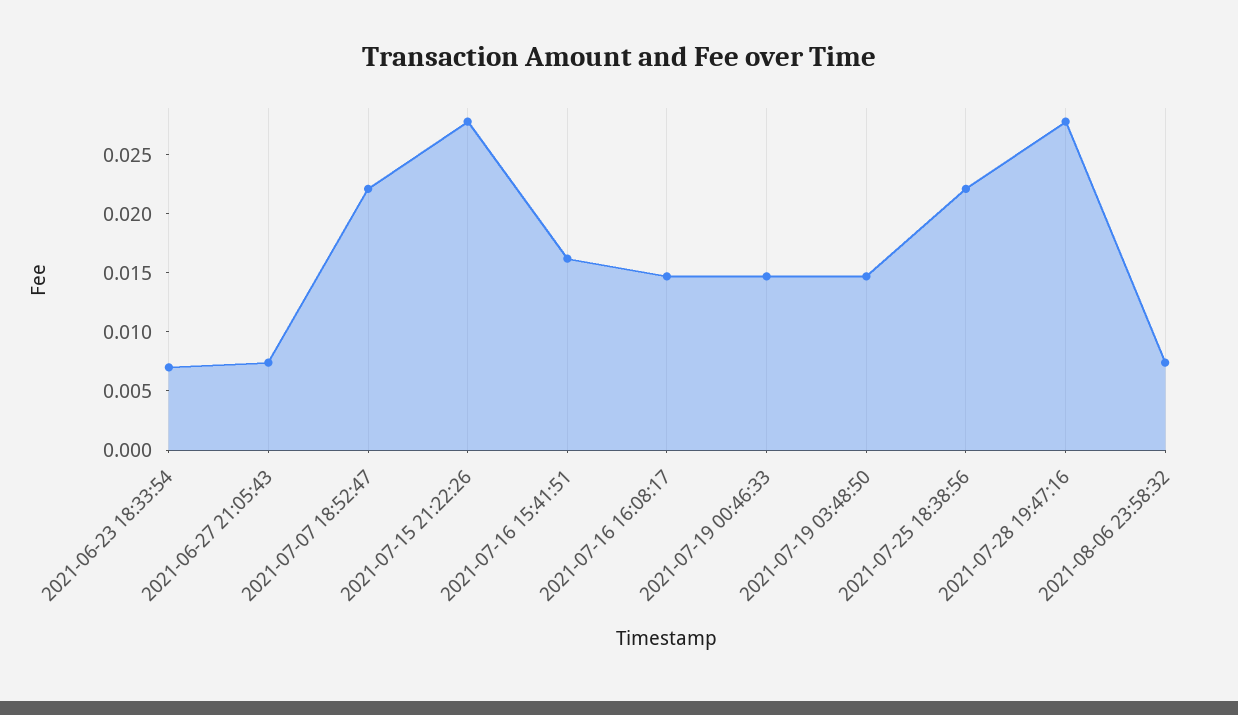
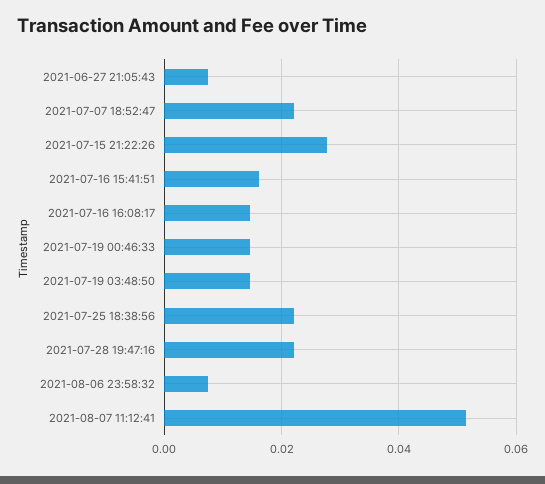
2021-06-23 18:33:54: 0.007 -> none
2021-07-28 19:47:16: 0.028 -> 0.022
2021-08-07 11:12:41: none -> 0.052

